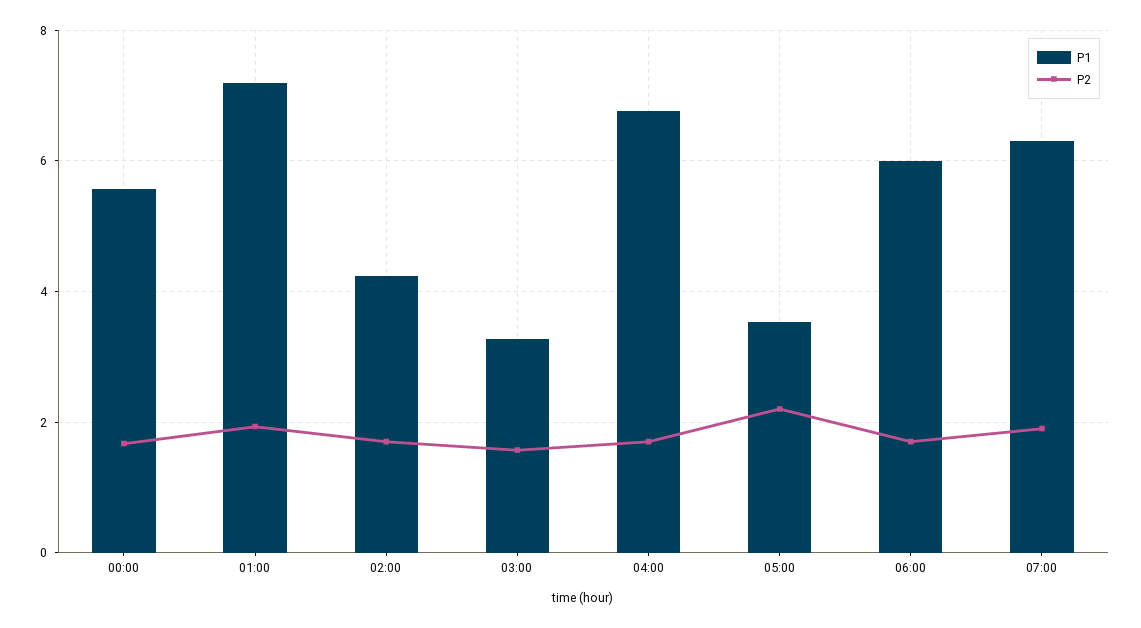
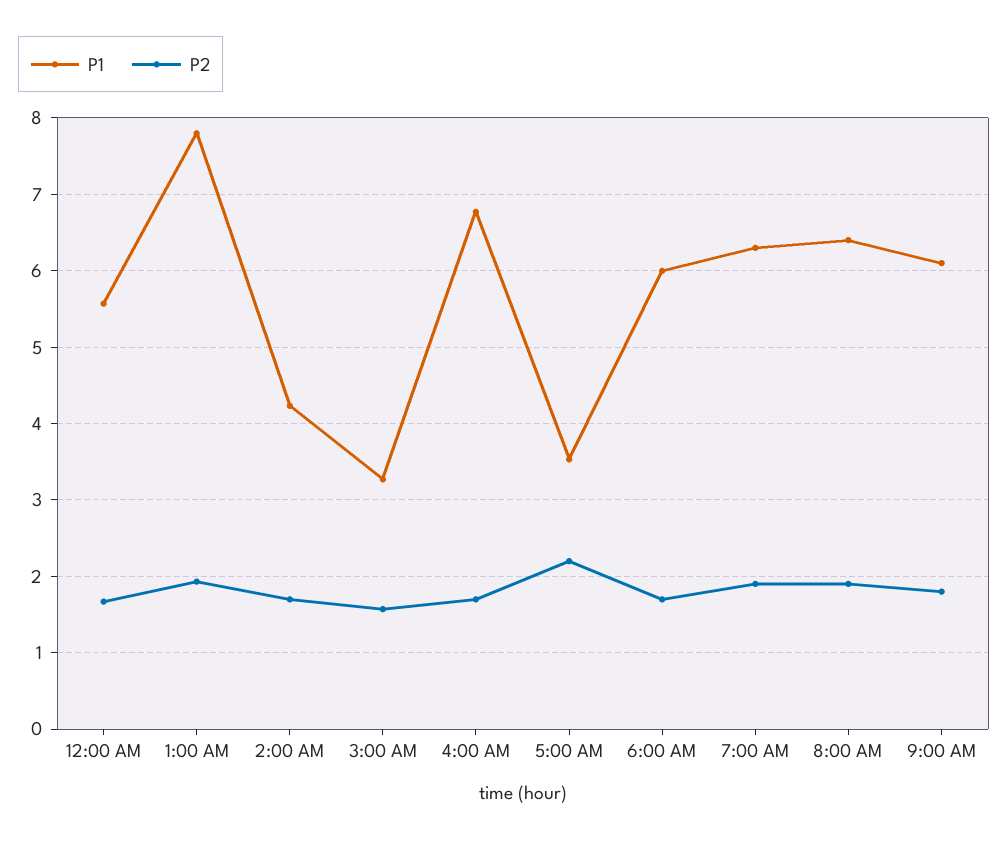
P1, 01:00: 7.2 -> 7.8
P1, 8:00 AM: none -> 6.4
P2, 8:00 AM: none -> 1.9
P1, 9:00 AM: none -> 6.1
P2, 9:00 AM: none -> 1.8

